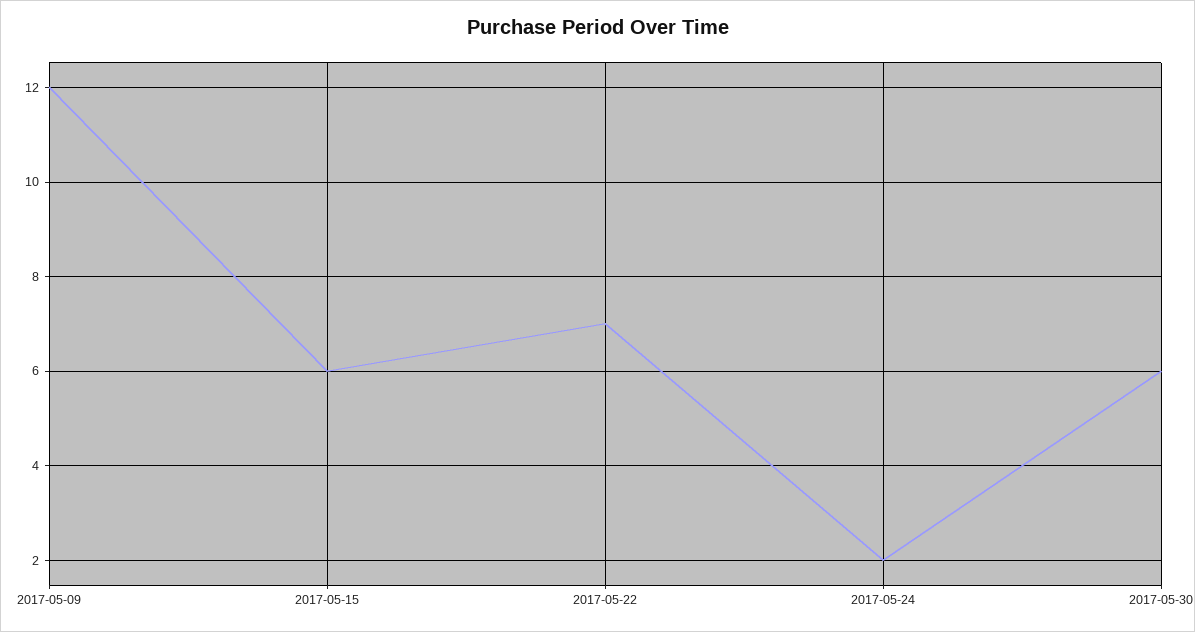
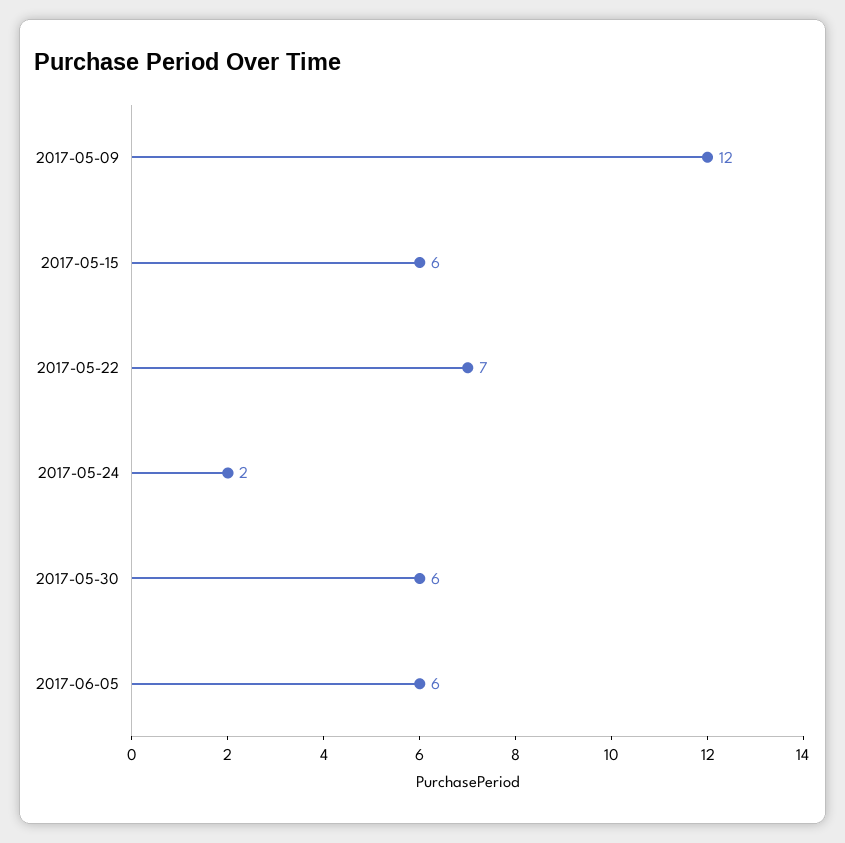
2017-06-05: none -> 6

